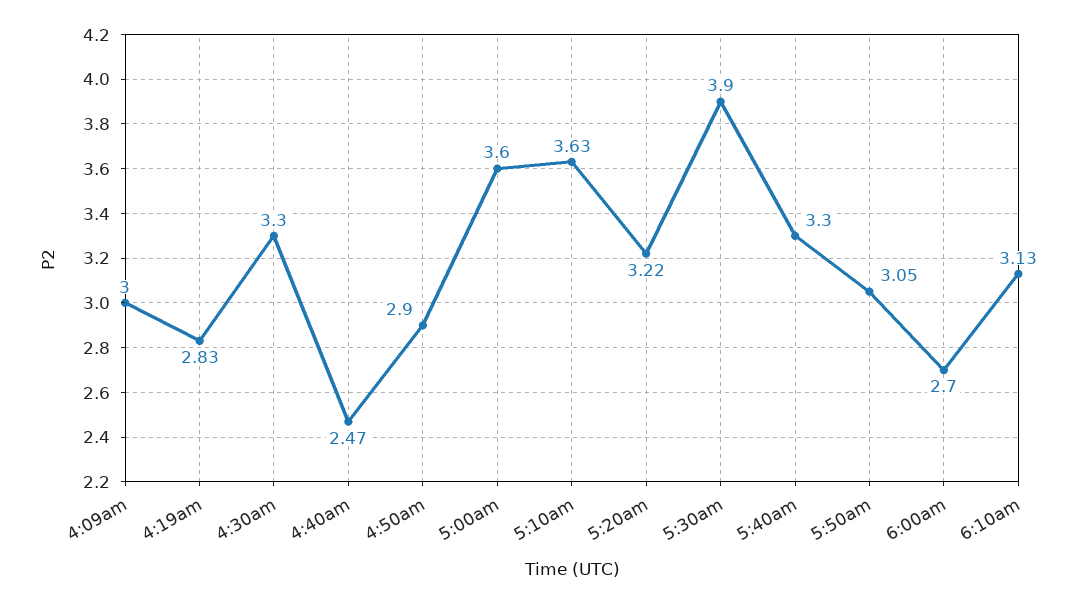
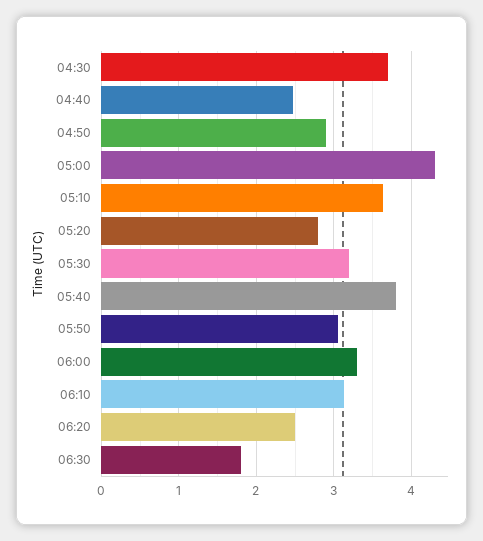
4:09am: 3 -> none
4:19am: 2.83 -> none
4:30am: 3.3 -> 3.7
5:00am: 3.6 -> 4.3
5:20am: 3.22 -> 2.8
5:30am: 3.9 -> 3.2
5:40am: 3.3 -> 3.8
6:00am: 2.7 -> 3.3
06:20: none -> 2.5
06:30: none -> 1.8

